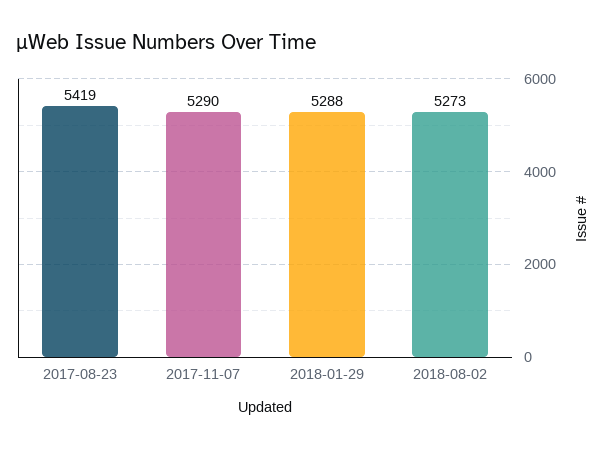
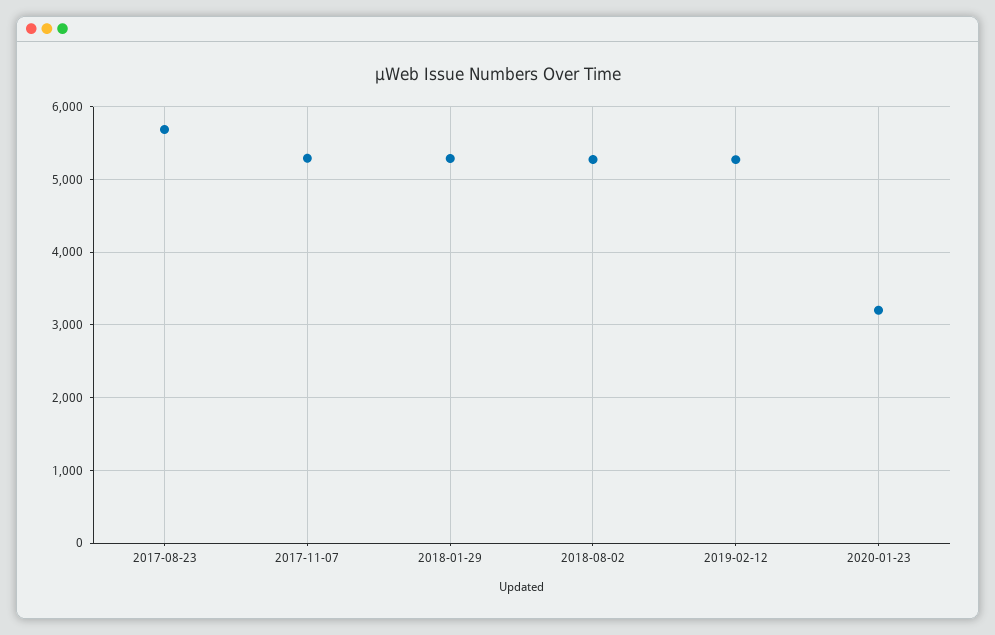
2017-08-23: 5419 -> 5700
2019-02-12: none -> 5300
2020-01-23: none -> 3200

